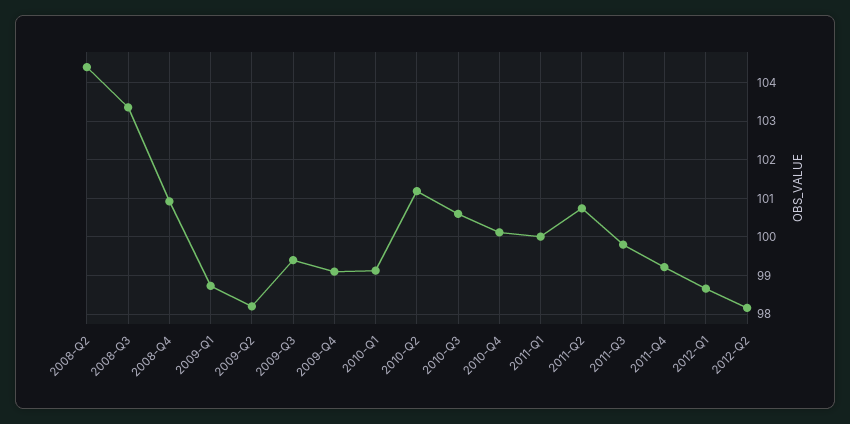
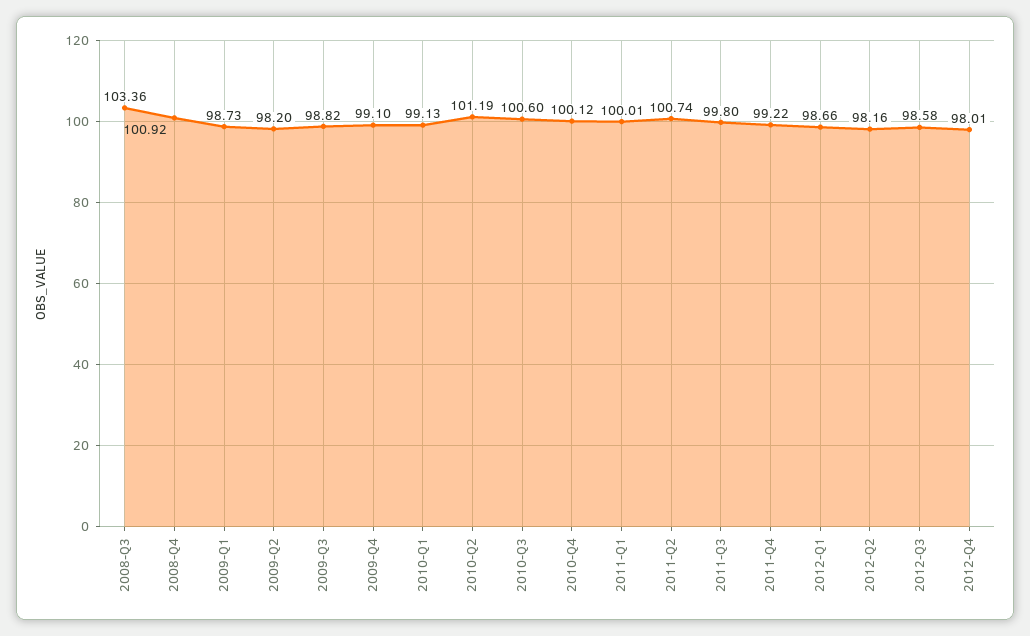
2008-Q2: 104.4 -> none
2009-Q3: 99.4 -> 98.82
2012-Q3: none -> 98.58
2012-Q4: none -> 98.01

